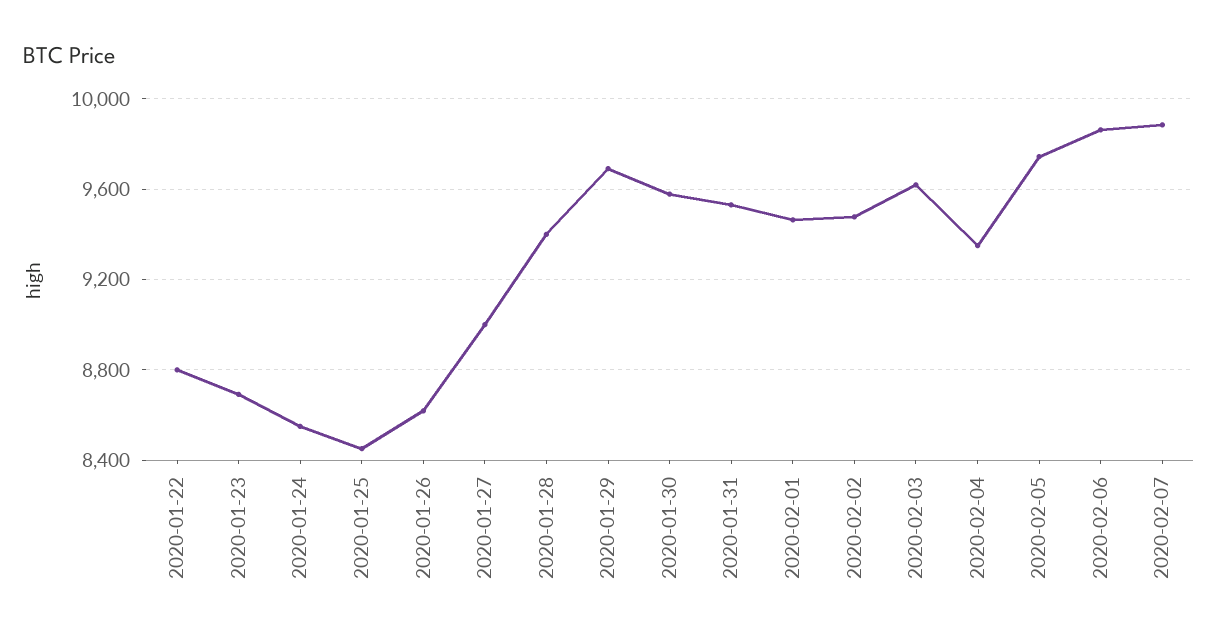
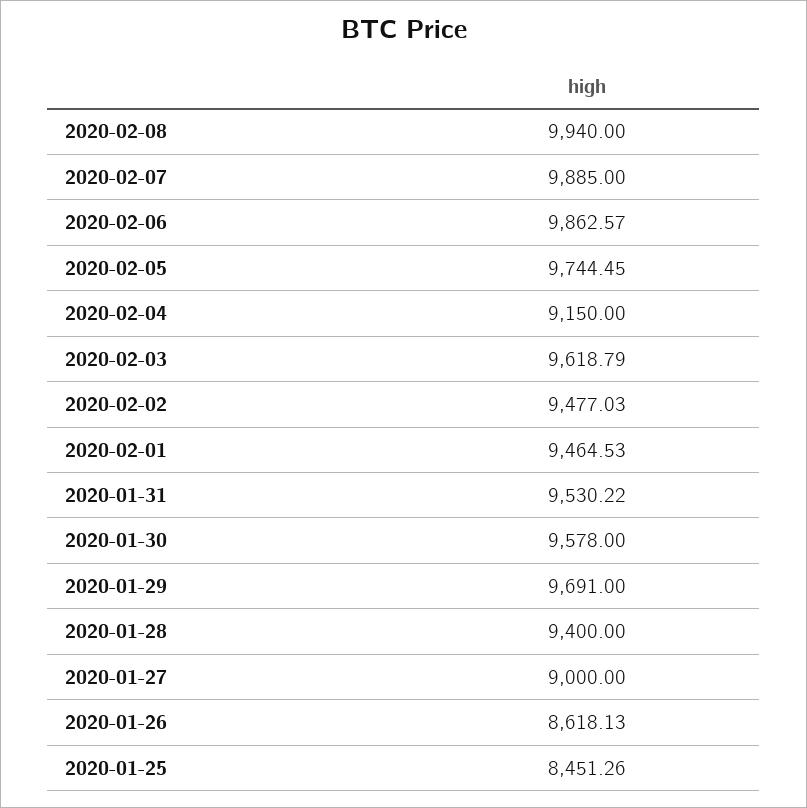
2020-01-22: 8800 -> none
2020-01-23: 8700 -> none
2020-01-24: 8550 -> none
2020-02-04: 9350 -> 9150
2020-02-08: none -> 9940

